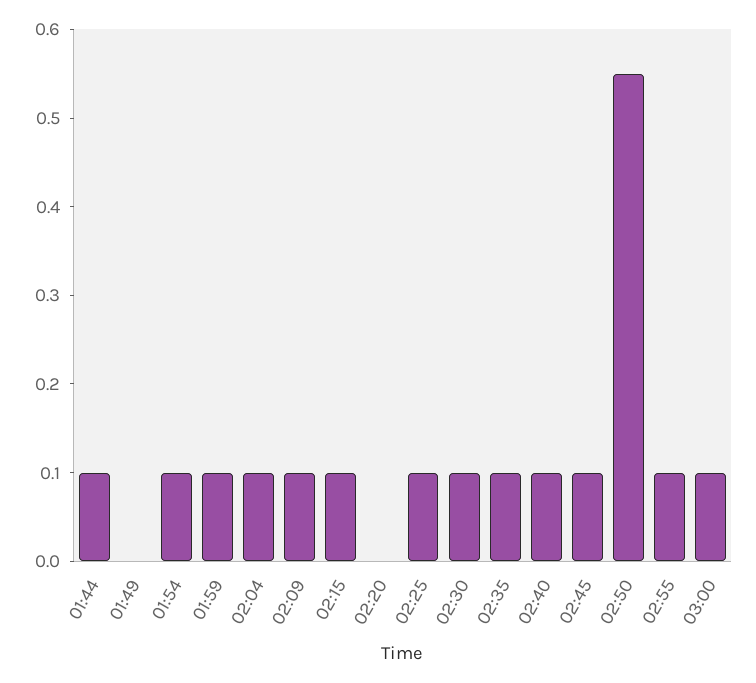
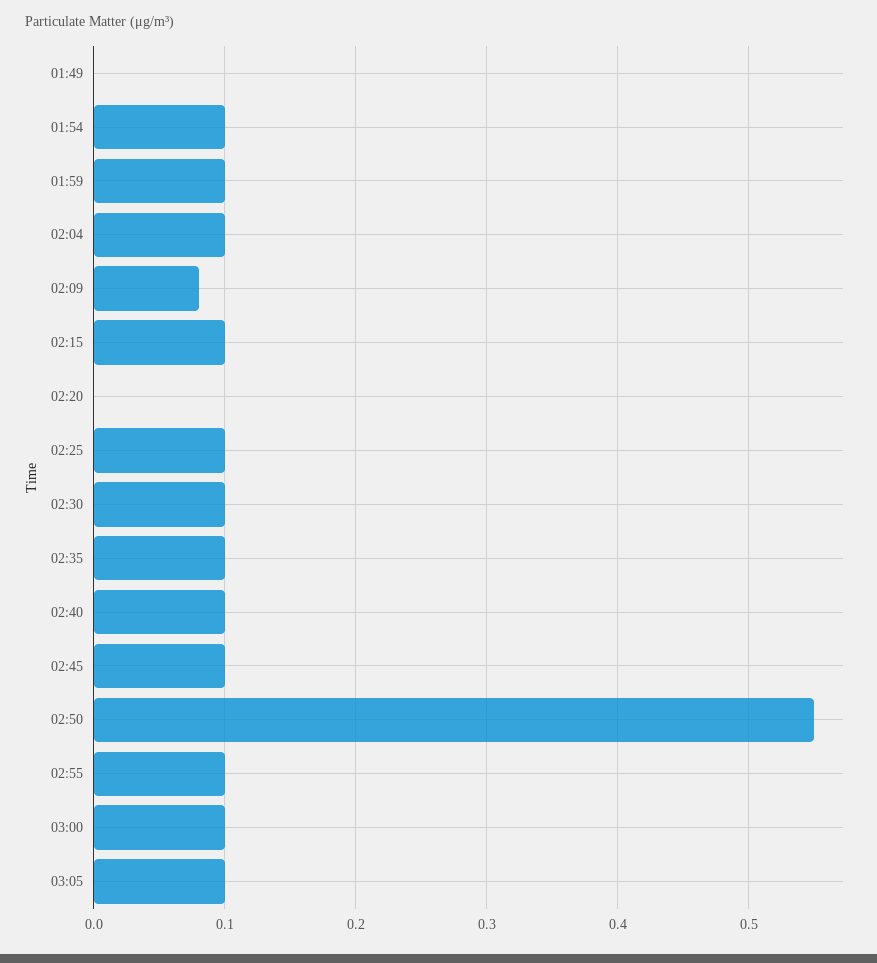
01:44: 0.1 -> none
02:09: 0.1 -> 0.08
03:05: none -> 0.1

